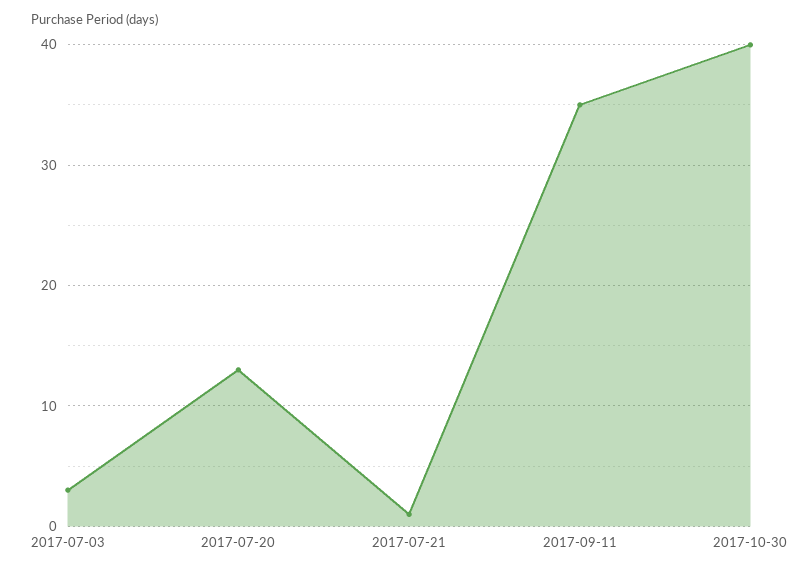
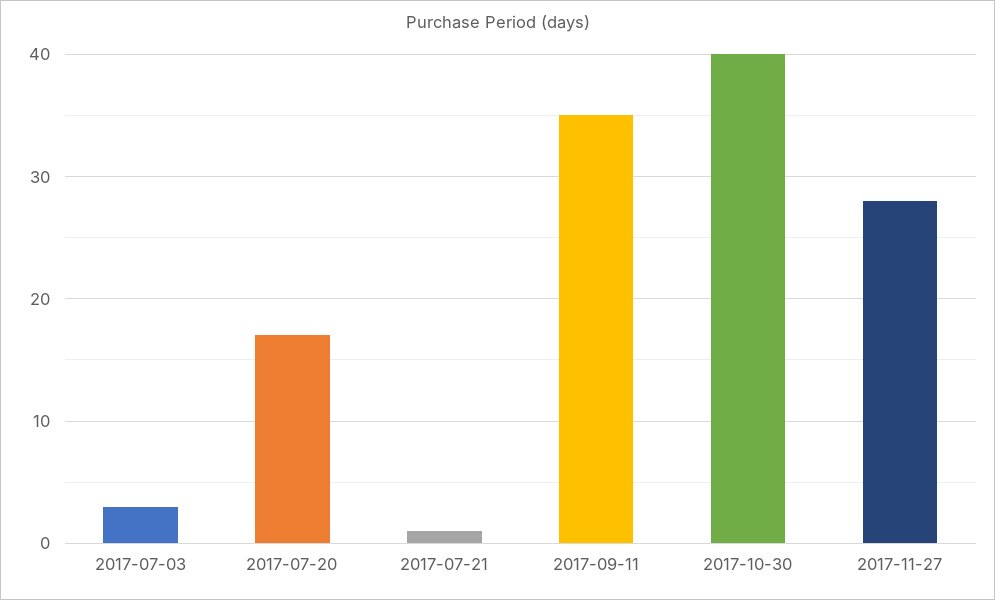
2017-07-20: 13 -> 17
2017-11-27: none -> 28

